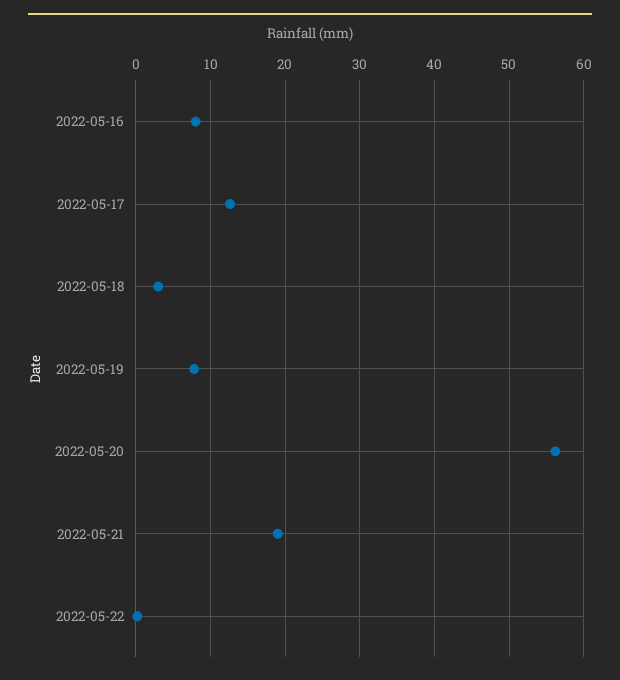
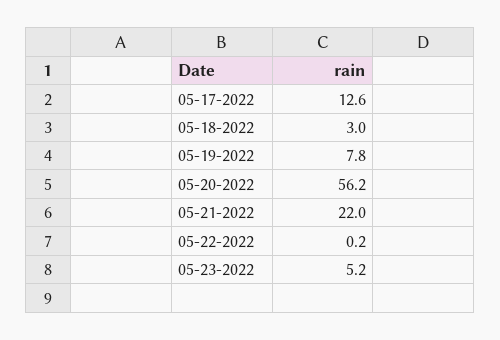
2022-05-16: 8 -> none
2022-05-21: 19 -> 22
05-23-2022: none -> 5.2

